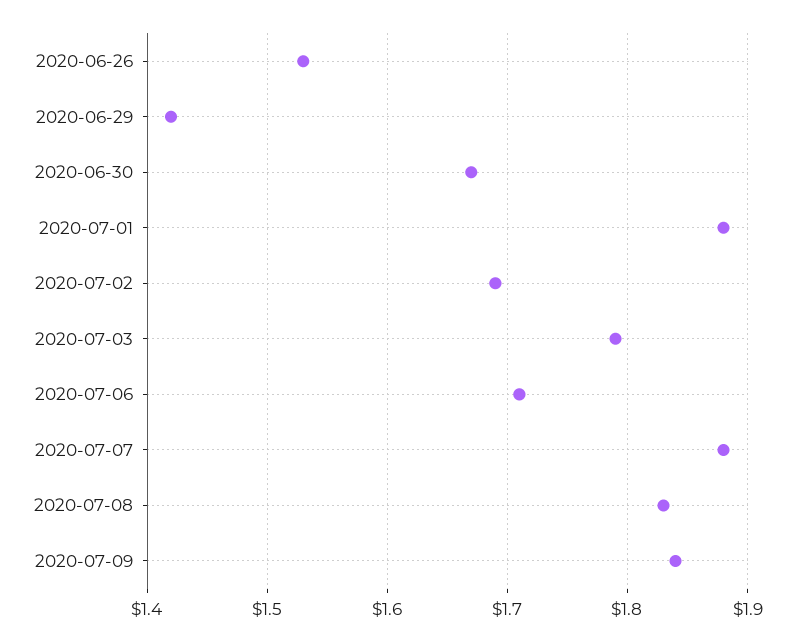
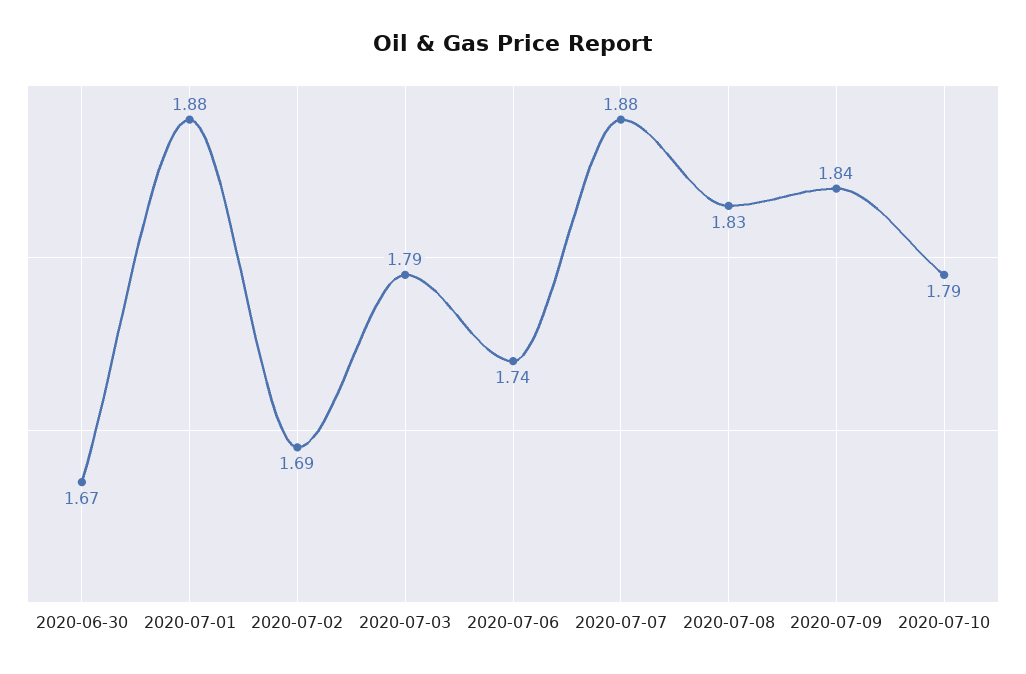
2020-06-26: 1.53 -> none
2020-06-29: 1.42 -> none
2020-07-06: 1.71 -> 1.74
2020-07-10: none -> 1.79

